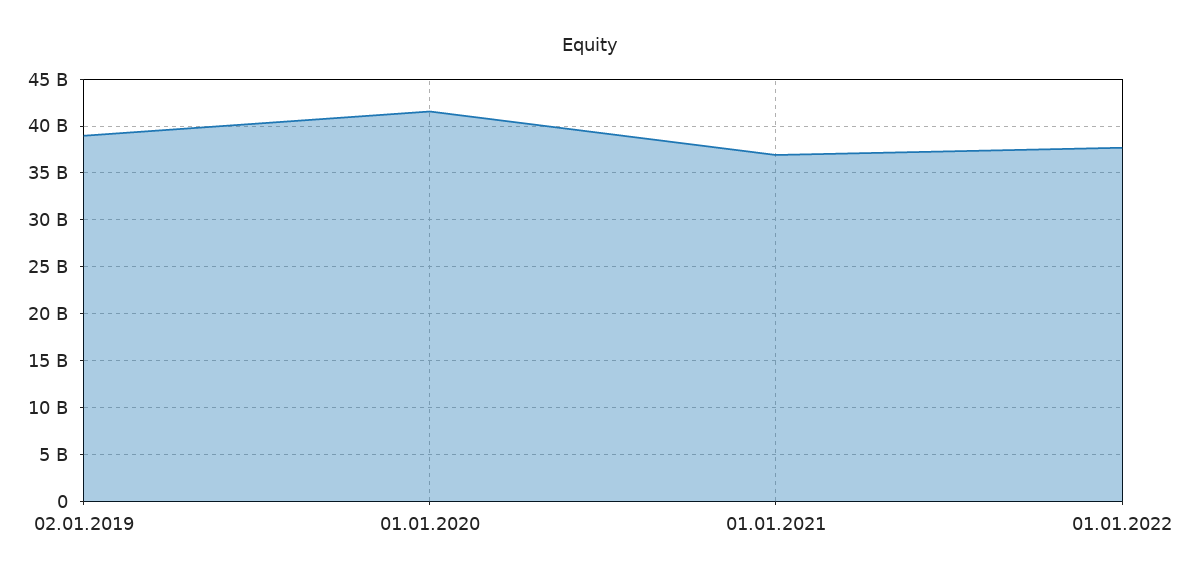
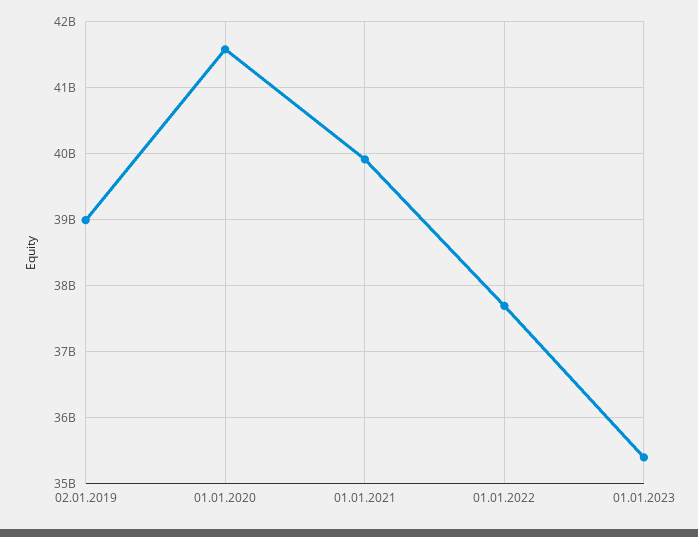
01.01.2021: 37000000000 -> 39900000000
01.01.2023: none -> 35400000000

